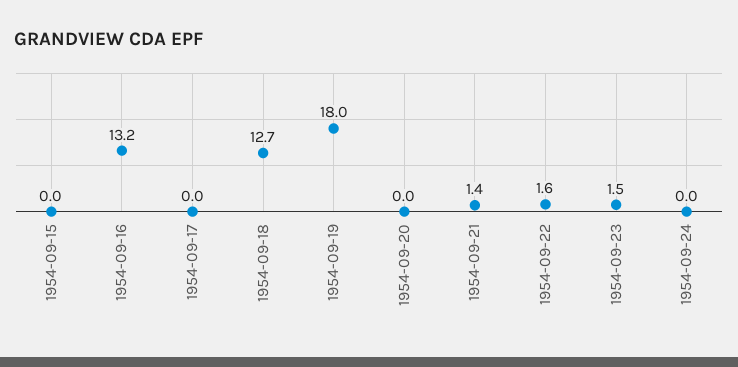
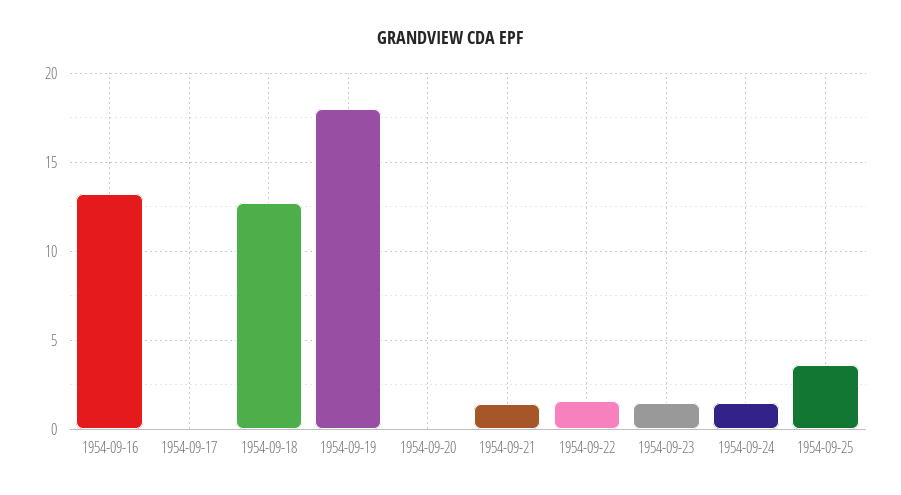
1954-09-15: 0 -> none
1954-09-24: 0 -> 1.5
1954-09-25: none -> 3.5

